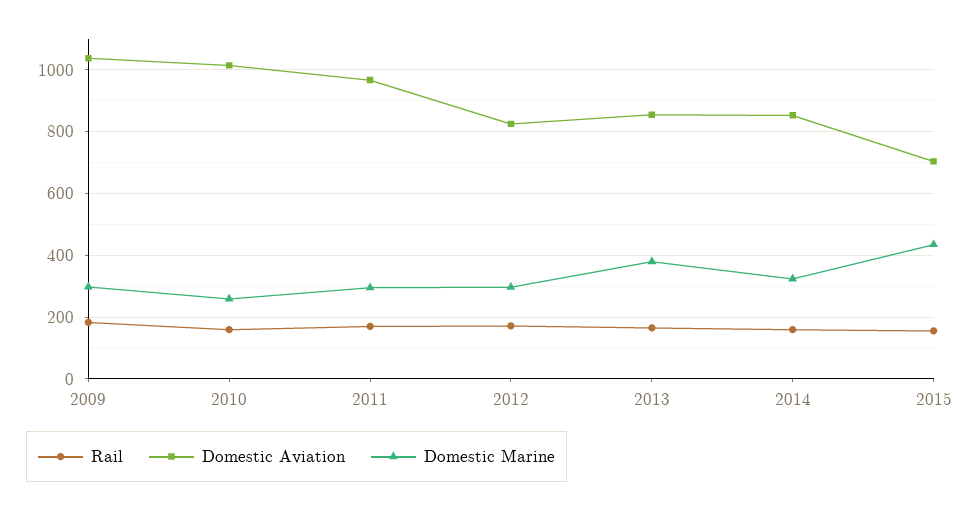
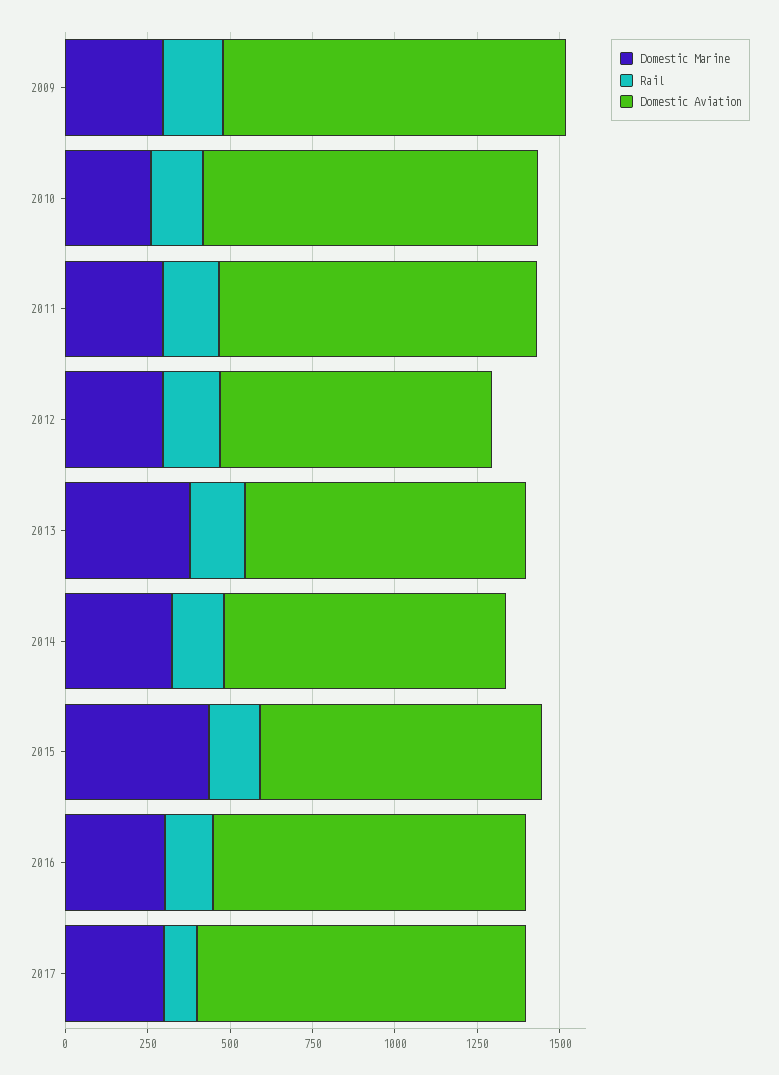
Domestic Aviation, 2015: 700 -> 850
Domestic Marine, 2016: none -> 300
Rail, 2016: none -> 150
Domestic Aviation, 2016: none -> 950
Domestic Marine, 2017: none -> 300
Rail, 2017: none -> 100
Domestic Aviation, 2017: none -> 1000

